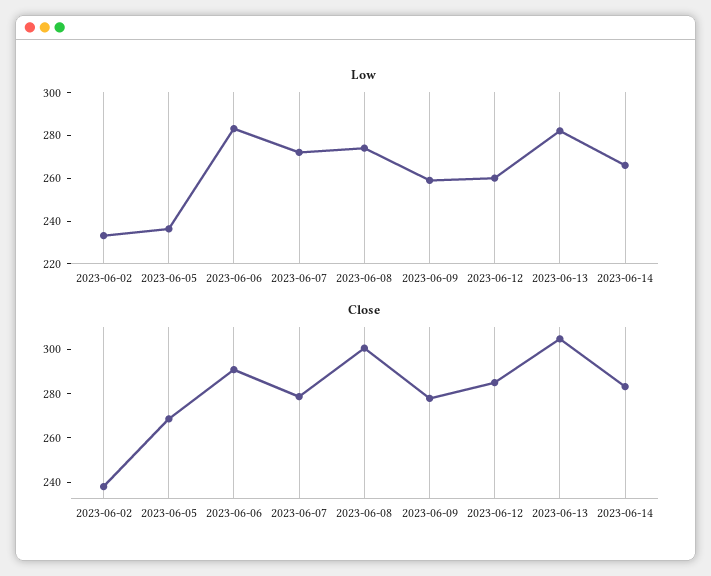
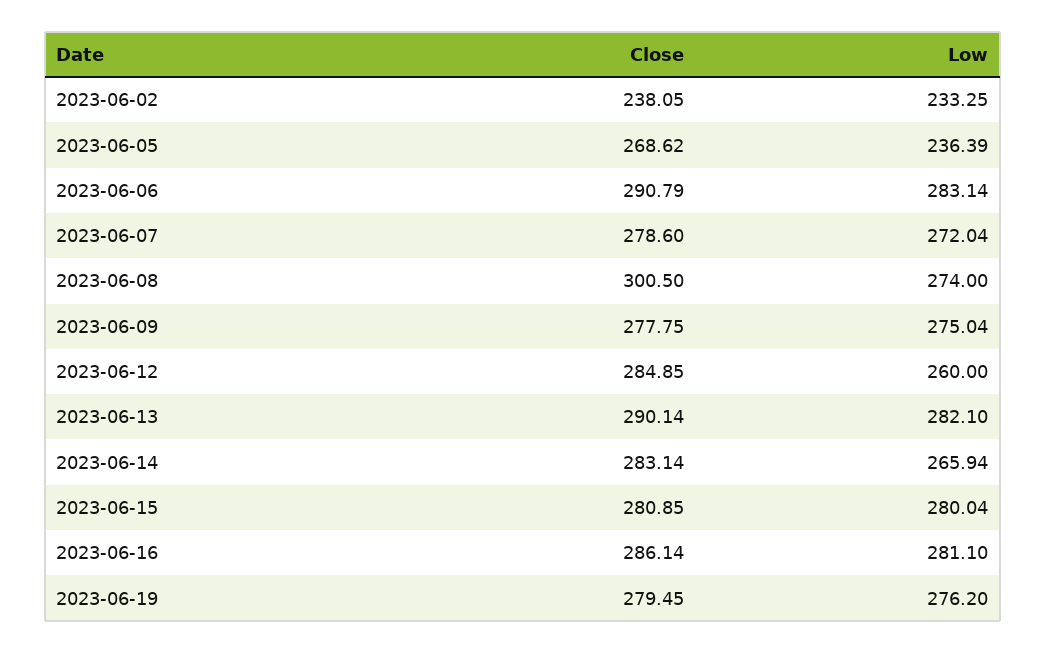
Low, 2023-06-09: 260 -> 275.04
Close, 2023-06-13: 305 -> 290.14
Close, 2023-06-15: none -> 280.85
Low, 2023-06-15: none -> 280.04
Close, 2023-06-16: none -> 286.14
Low, 2023-06-16: none -> 281.1
Close, 2023-06-19: none -> 279.45
Low, 2023-06-19: none -> 276.2

